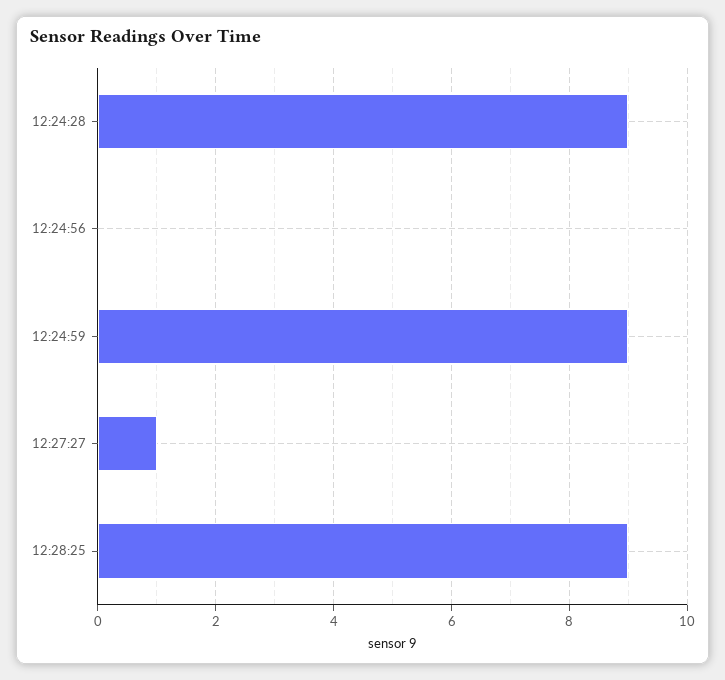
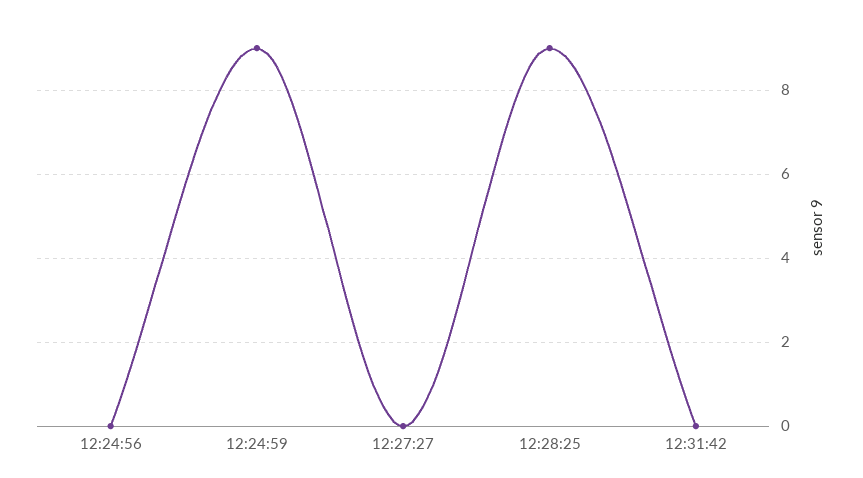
12:24:28: 9 -> none
12:27:27: 1 -> 0
12:31:42: none -> 0

